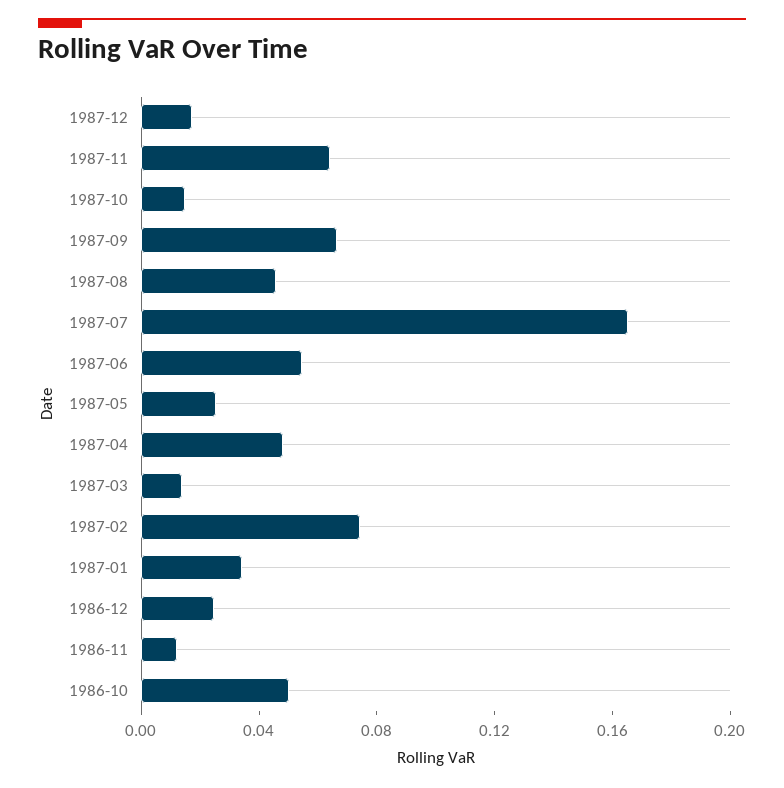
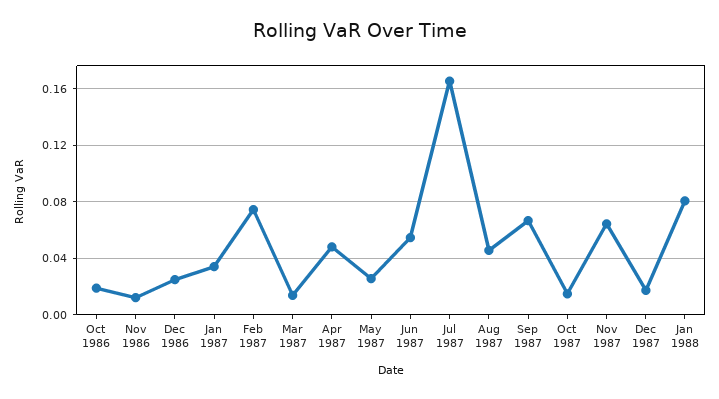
1986-10: 0.05 -> 0.02
Jan 1988: none -> 0.08

